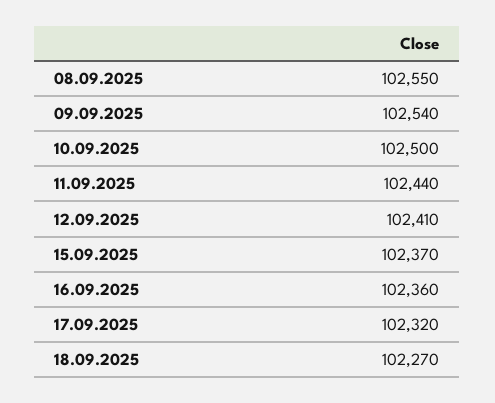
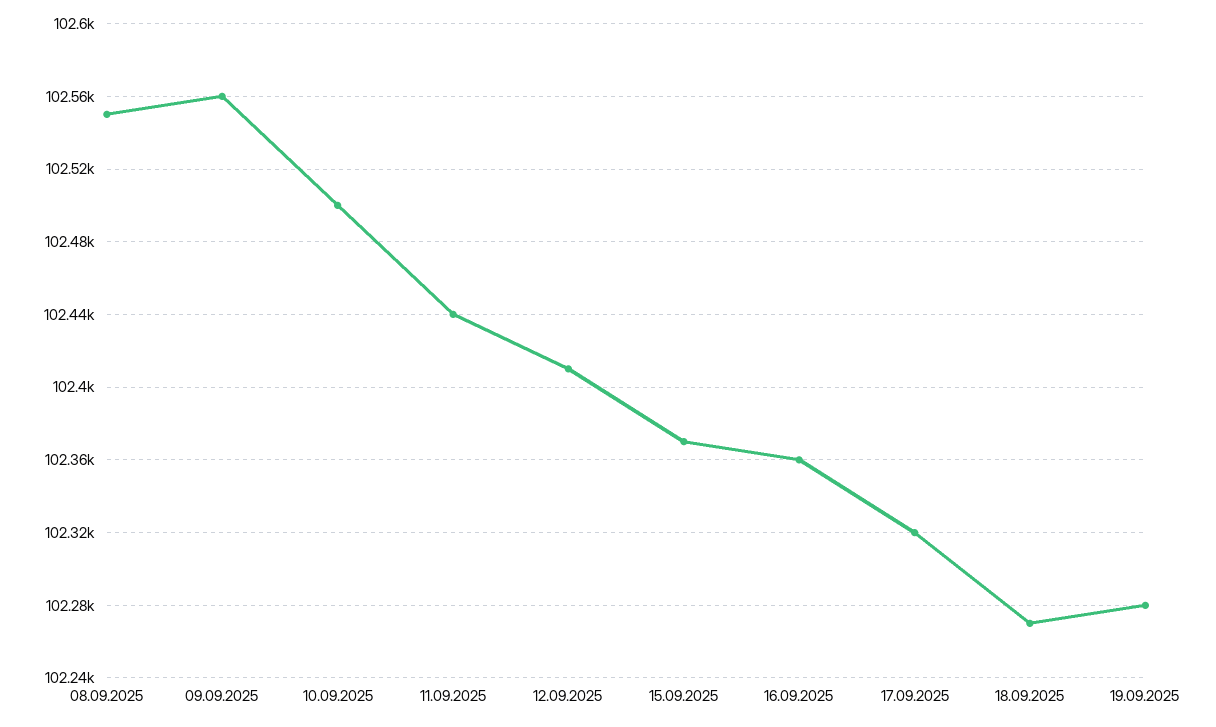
09.09.2025: 102540 -> 102560
19.09.2025: none -> 102280

